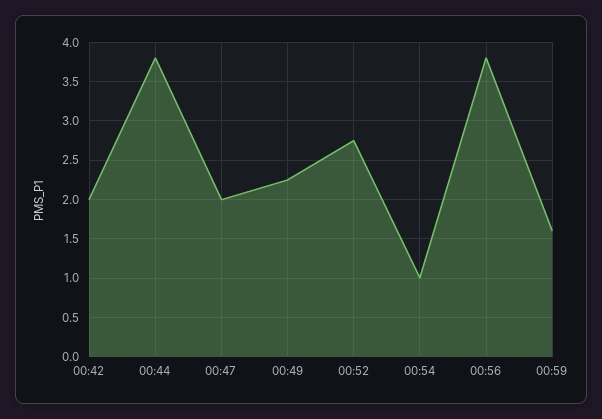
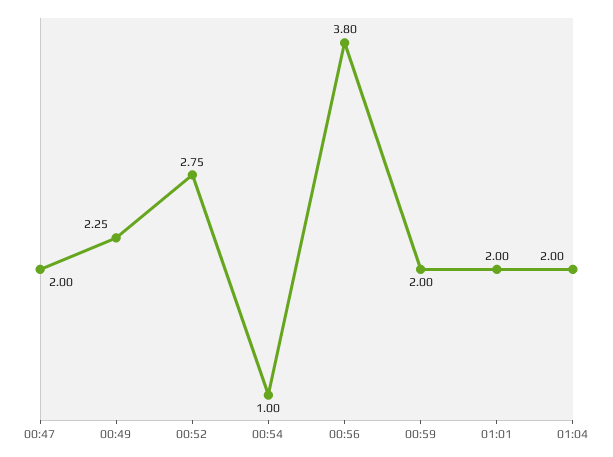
00:42: 2 -> none
00:44: 3.8 -> none
00:59: 1.6 -> 2
01:01: none -> 2
01:04: none -> 2

